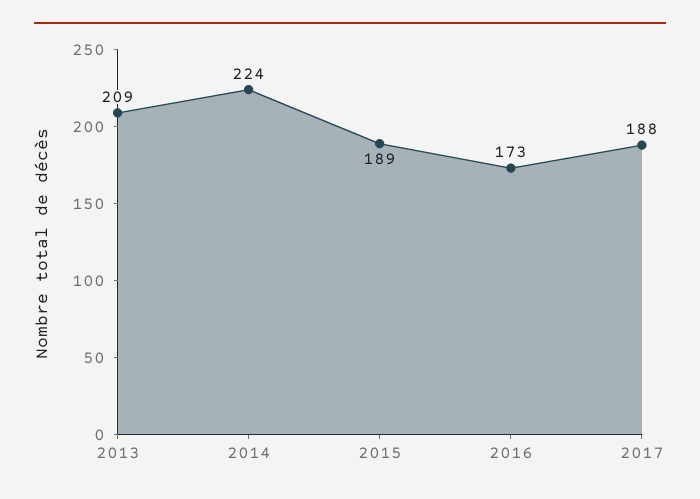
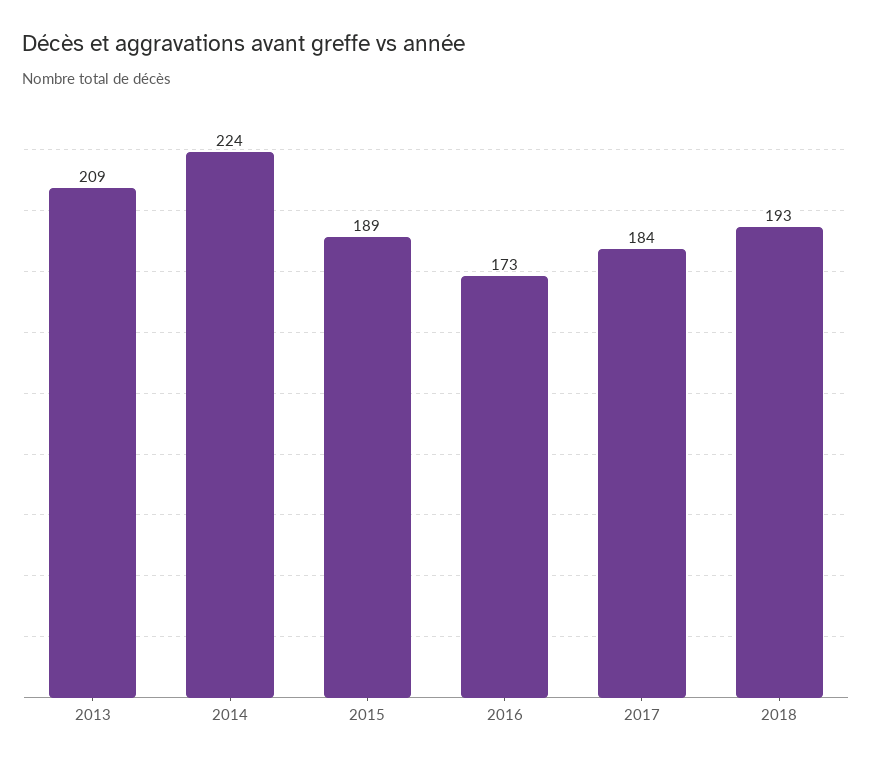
2017: 188 -> 184
2018: none -> 193

